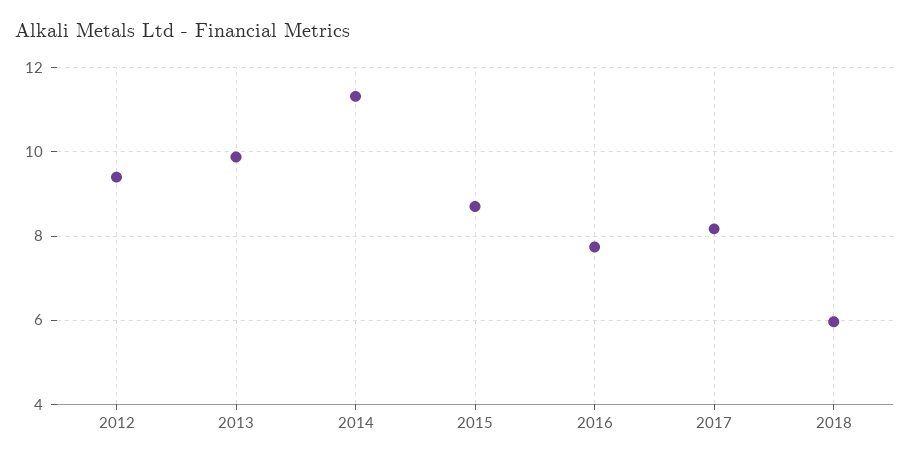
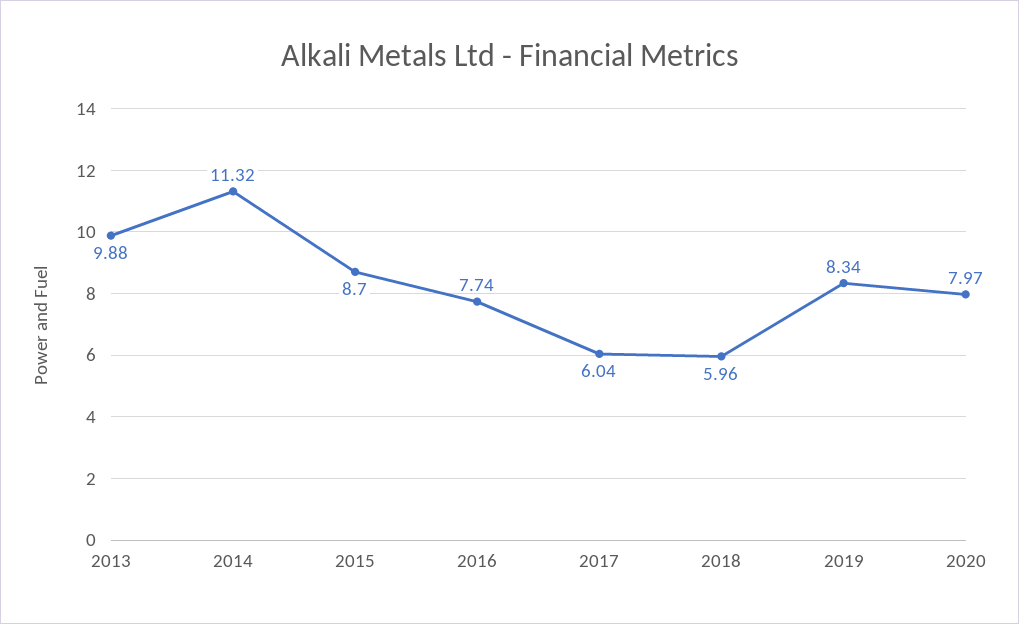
2012: 9.4 -> none
2017: 8.2 -> 6.04
2019: none -> 8.34
2020: none -> 7.97

